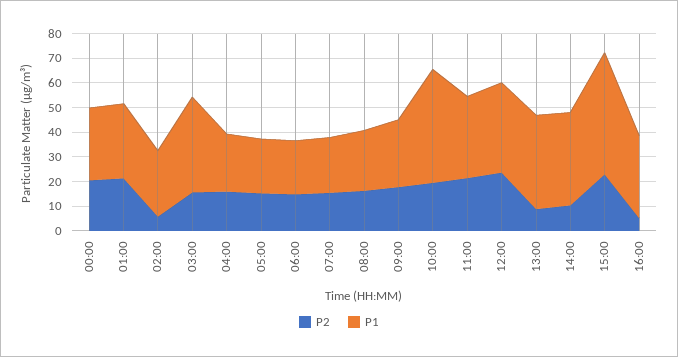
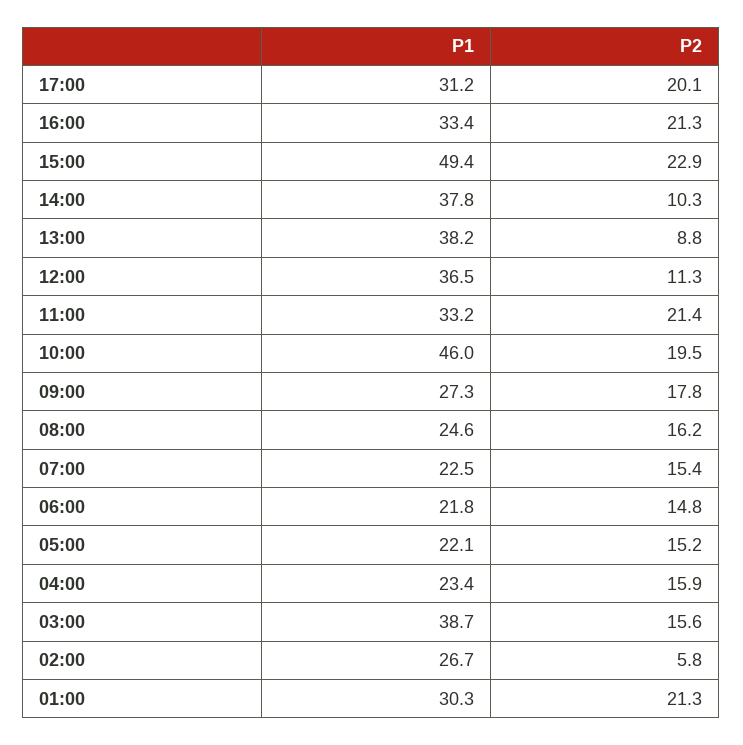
P2, 00:00: 20 -> none
P1, 00:00: 30 -> none
P2, 12:00: 25 -> 11.3
P2, 16:00: 5 -> 21.3
P1, 17:00: none -> 31.2
P2, 17:00: none -> 20.1

